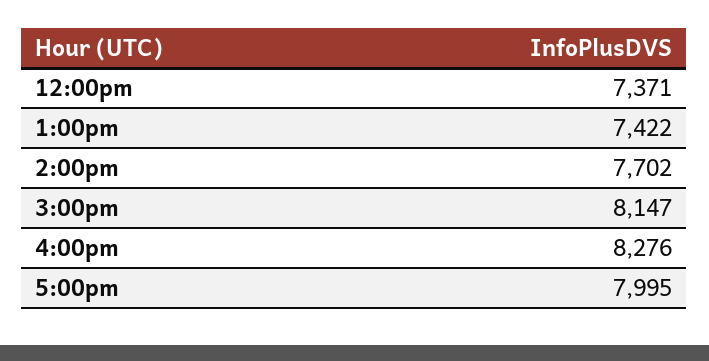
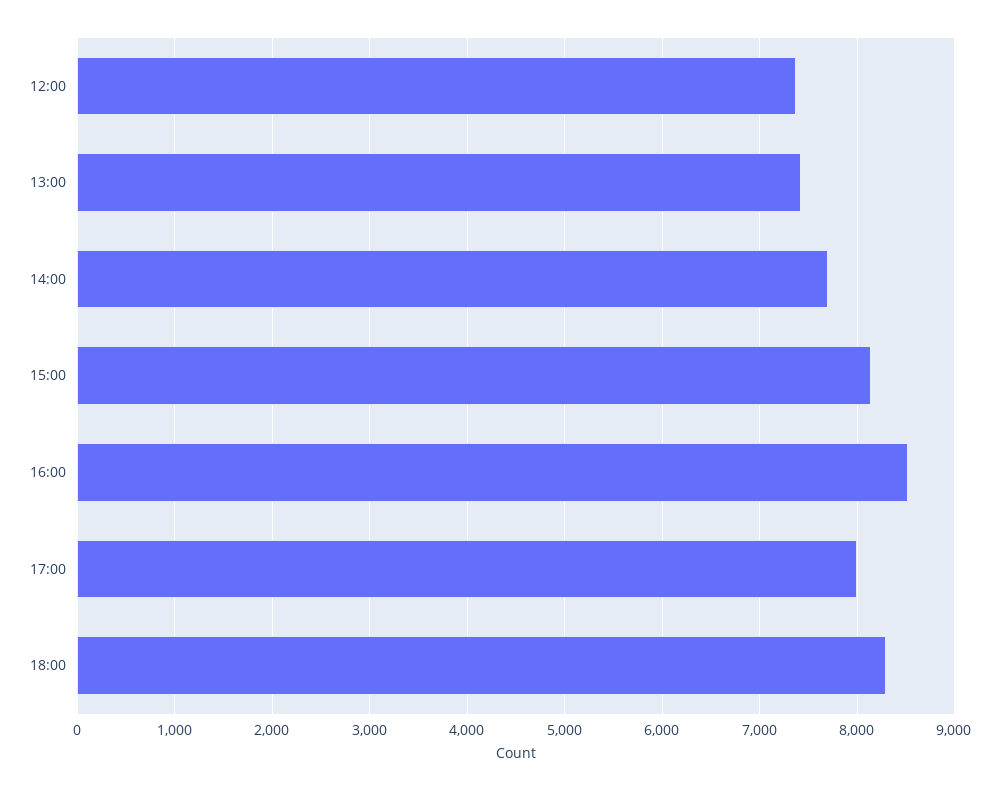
4:00pm: 8276 -> 8500
18:00: none -> 8300

